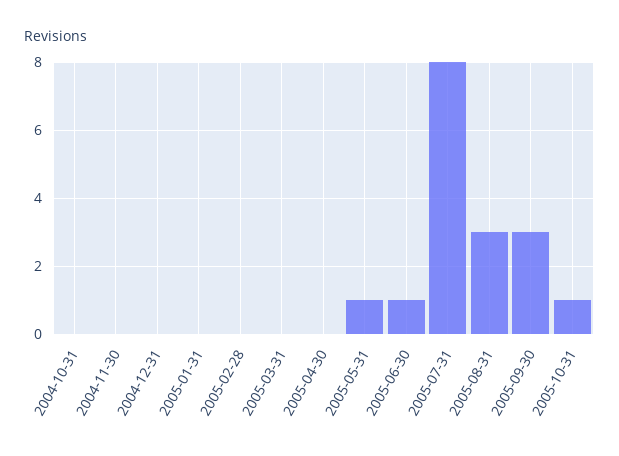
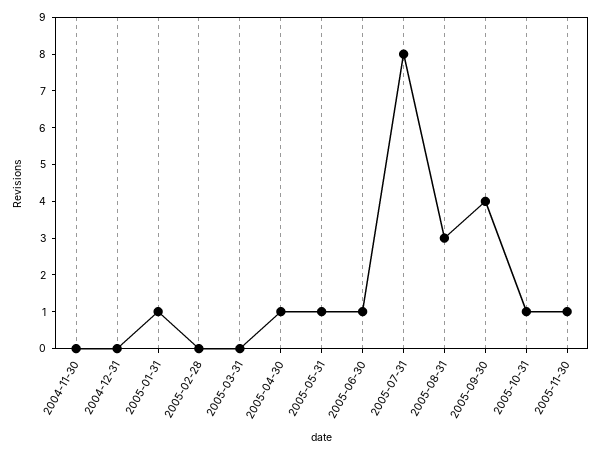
2004-10-31: 0 -> none
2005-01-31: 0 -> 1
2005-04-30: 0 -> 1
2005-09-30: 3 -> 4
2005-11-30: none -> 1

